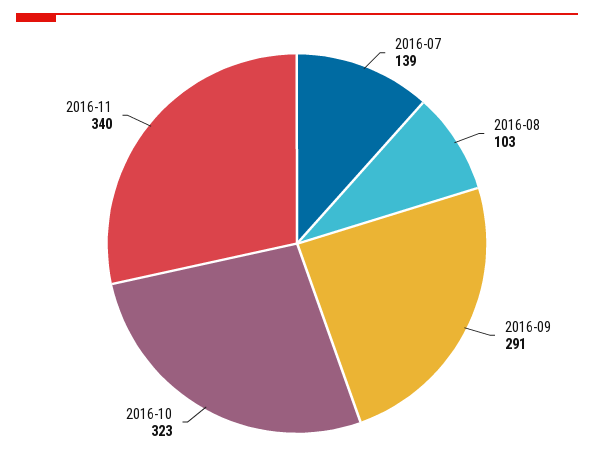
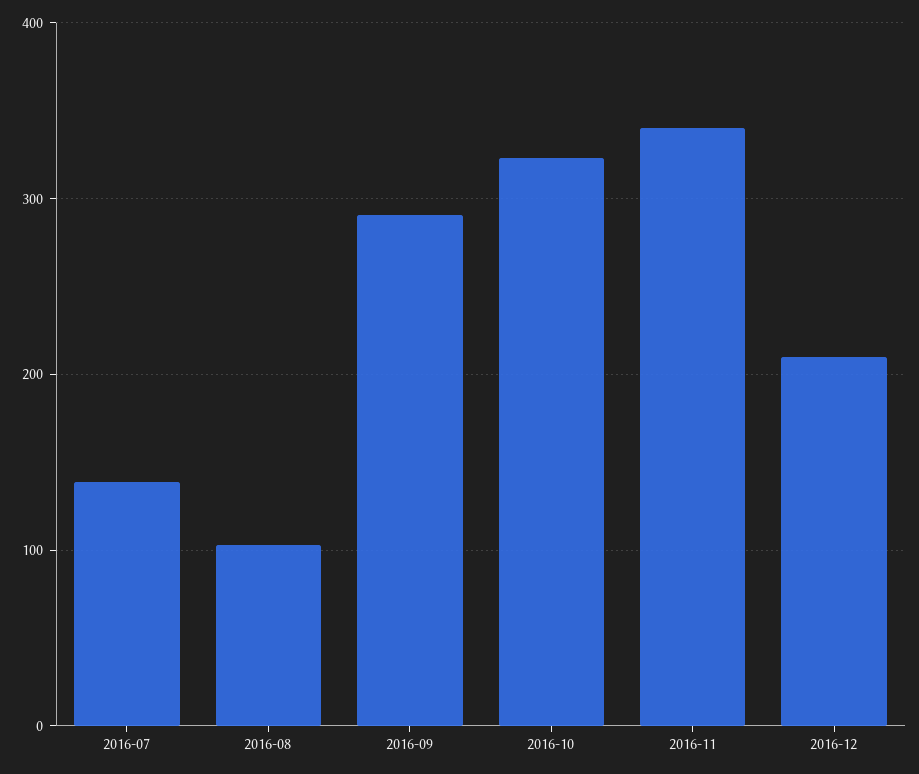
2016-12: none -> 210

